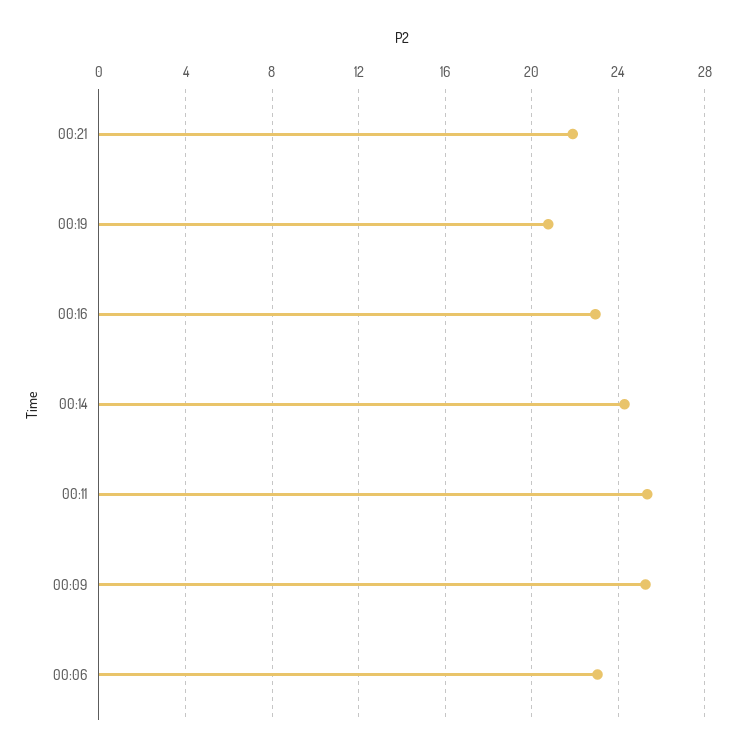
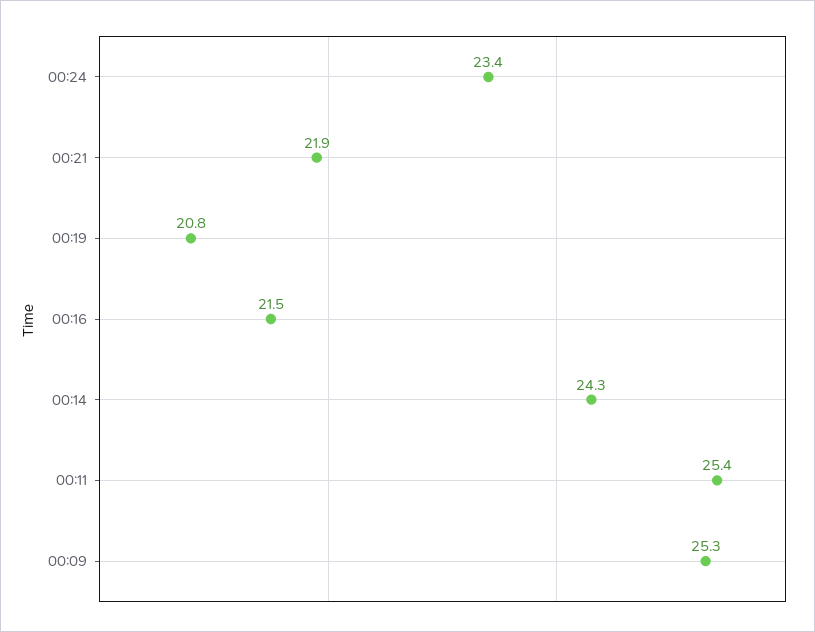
00:16: 23 -> 21.5
00:06: 23 -> none
00:24: none -> 23.4

